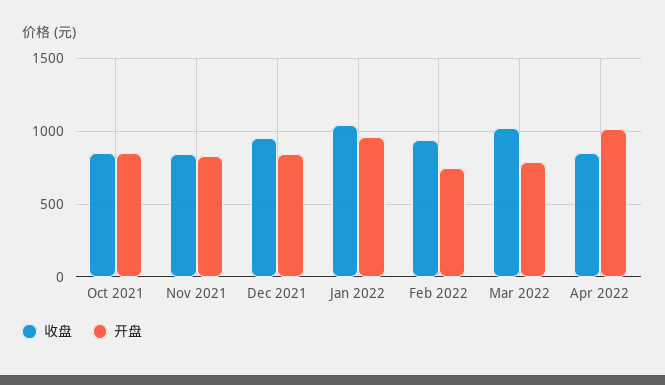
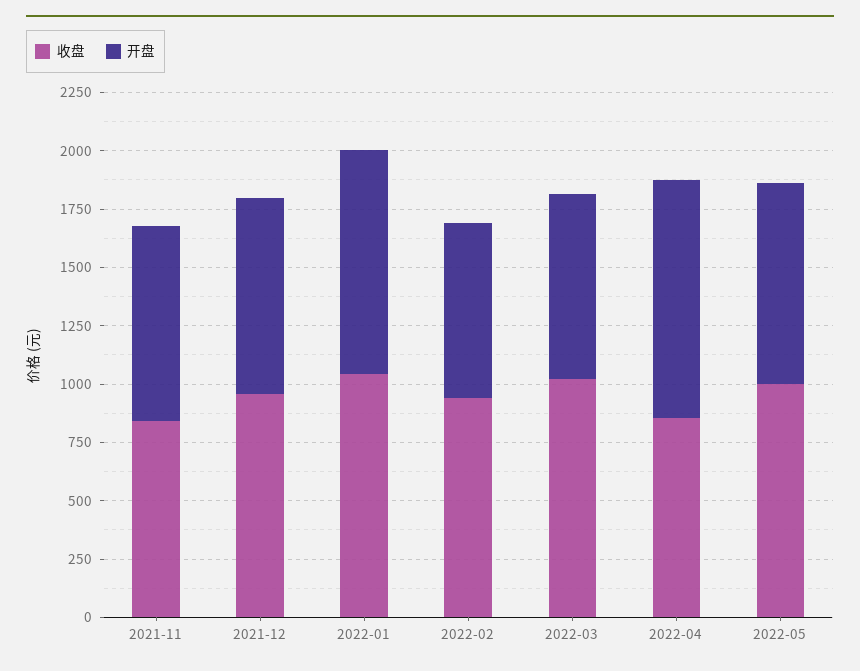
收盘, Oct 2021: 850 -> none
开盘, Oct 2021: 850 -> none
收盘, 2022-05: none -> 1000
开盘, 2022-05: none -> 850

